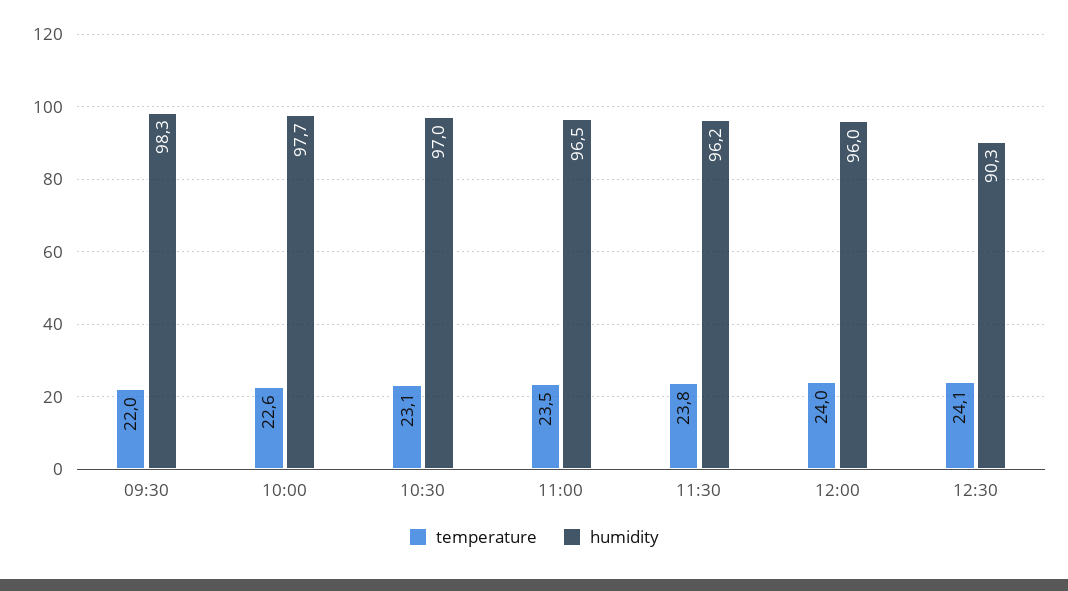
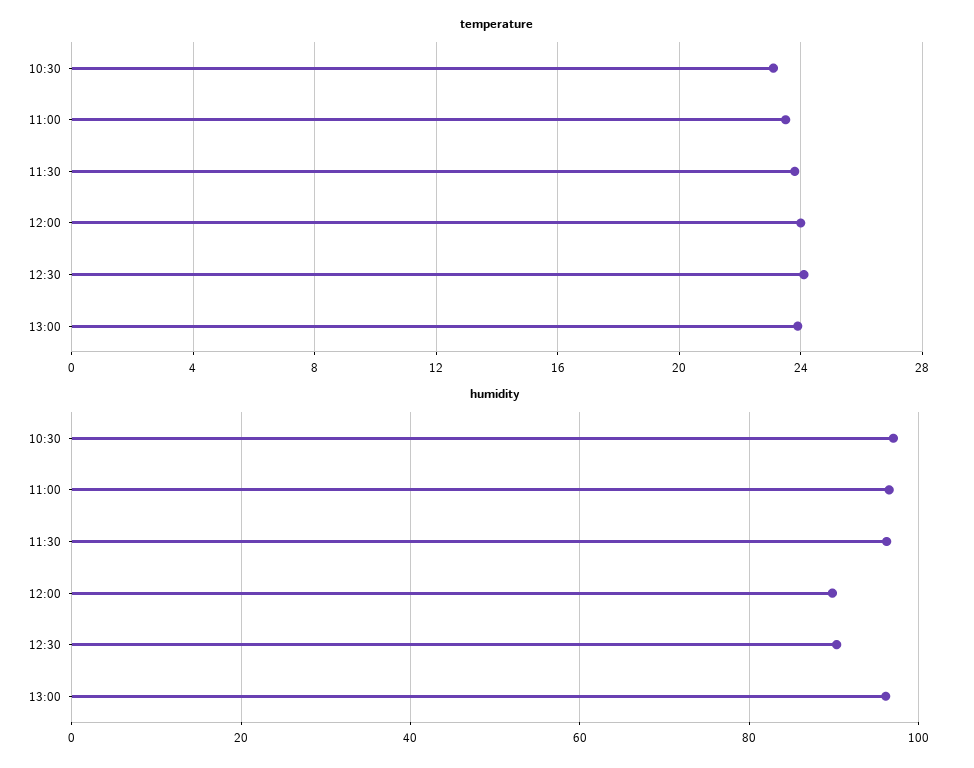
temperature, 09:30: 22 -> none
humidity, 09:30: 98.3 -> none
temperature, 10:00: 22.6 -> none
humidity, 10:00: 97.7 -> none
humidity, 12:00: 96 -> 90
temperature, 13:00: none -> 24
humidity, 13:00: none -> 96

